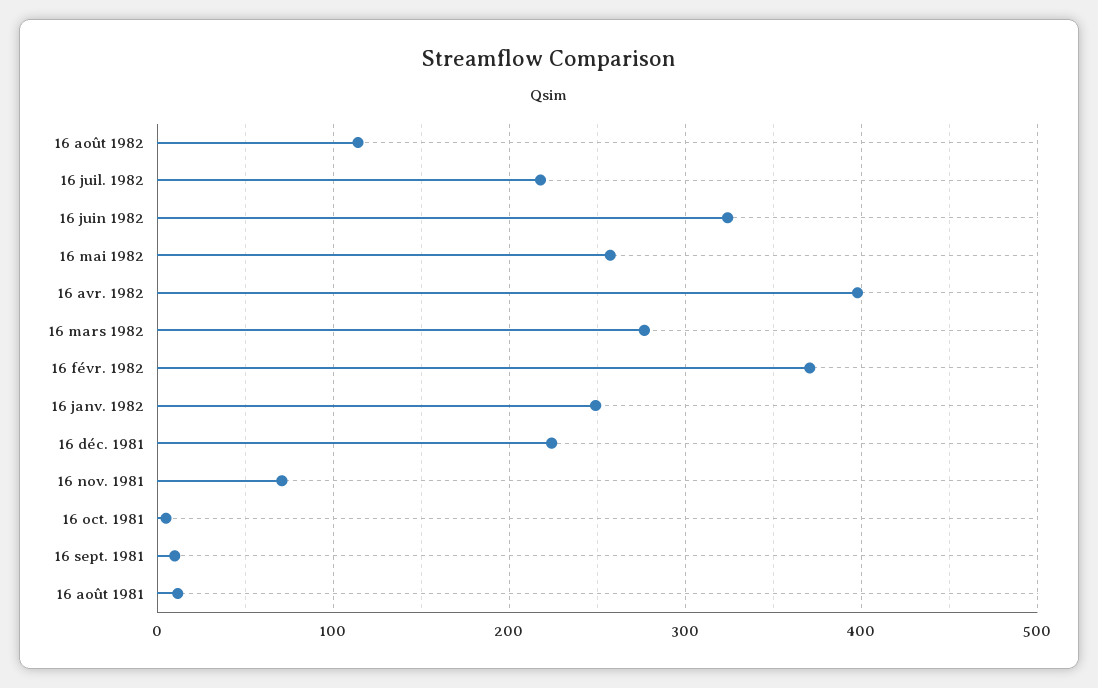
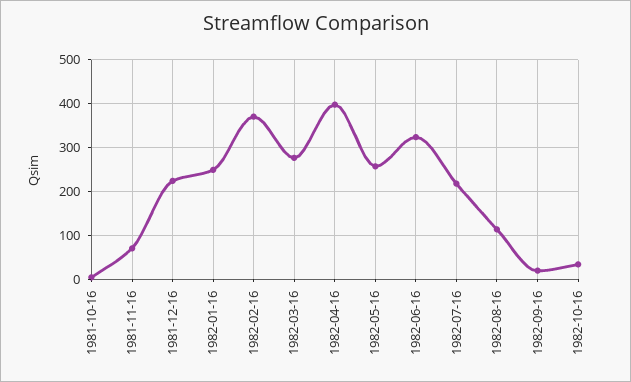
16 sept. 1981: 10 -> none
16 août 1981: 10 -> none
1982-09-16: none -> 20
1982-10-16: none -> 40

